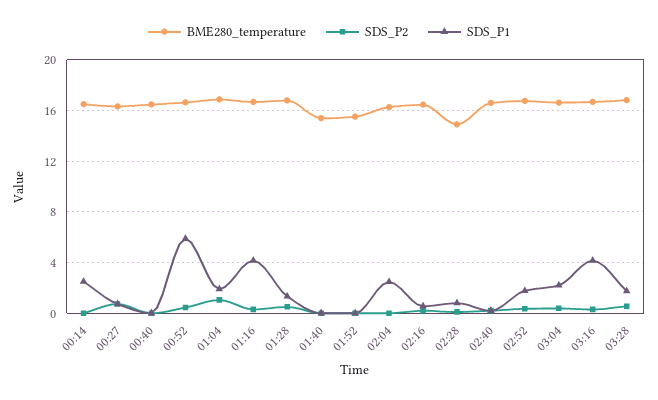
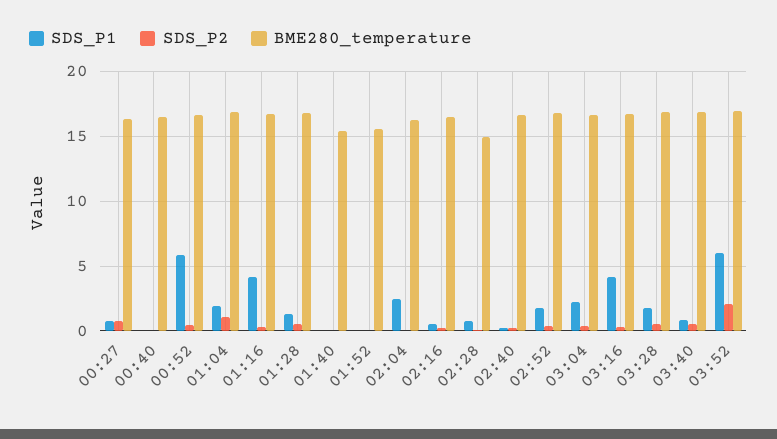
BME280_temperature, 00:14: 16.5 -> none
SDS_P2, 00:14: 0 -> none
SDS_P1, 00:14: 2.5 -> none
SDS_P1, 03:40: none -> 1
SDS_P2, 03:40: none -> 0.5
BME280_temperature, 03:40: none -> 17
SDS_P1, 03:52: none -> 6
SDS_P2, 03:52: none -> 2
BME280_temperature, 03:52: none -> 17

